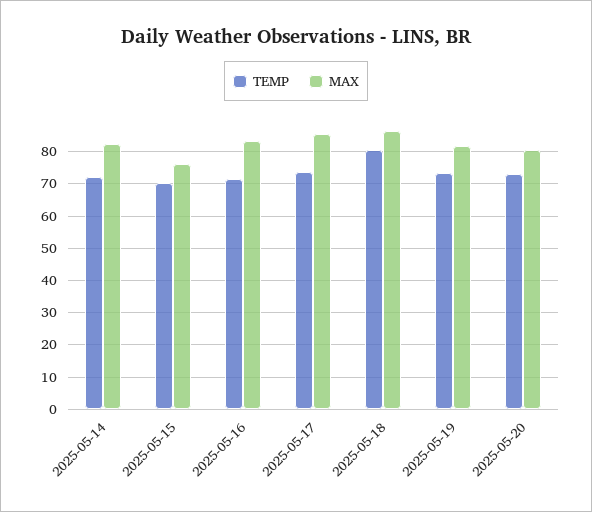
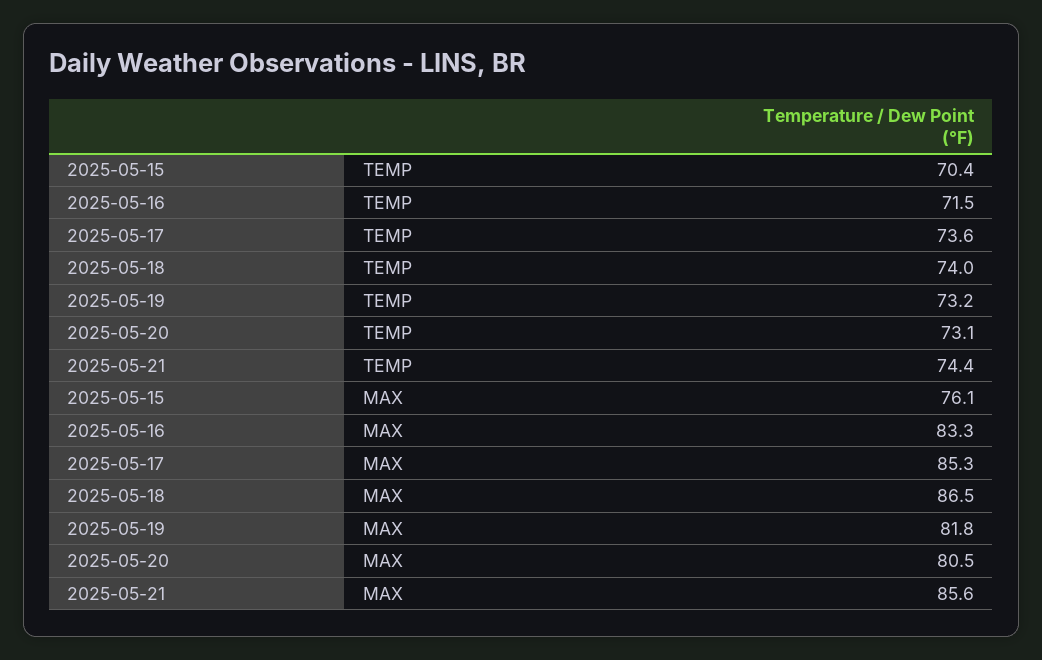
TEMP, 2025-05-14: 72 -> none
MAX, 2025-05-14: 82 -> none
TEMP, 2025-05-18: 80 -> 74
TEMP, 2025-05-21: none -> 74.4
MAX, 2025-05-21: none -> 85.6

